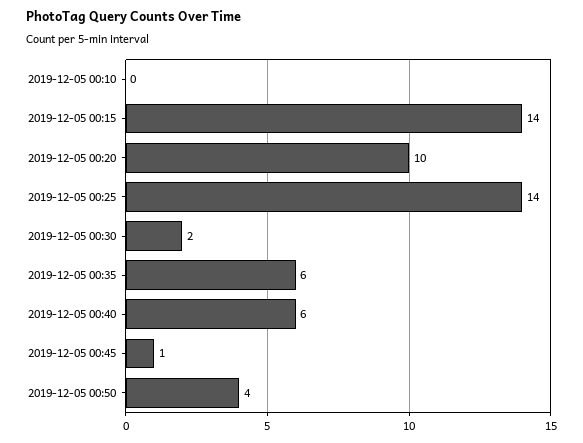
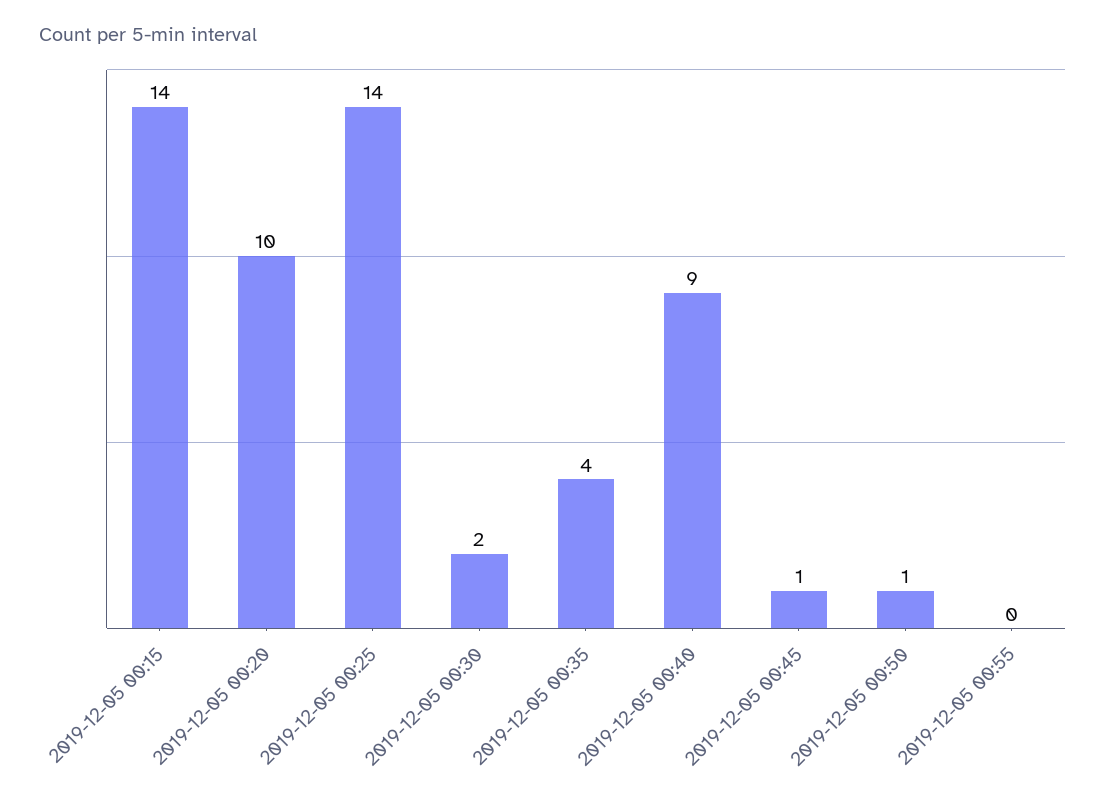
2019-12-05 00:10: 0 -> none
2019-12-05 00:35: 6 -> 4
2019-12-05 00:40: 6 -> 9
2019-12-05 00:50: 4 -> 1
2019-12-05 00:55: none -> 0

